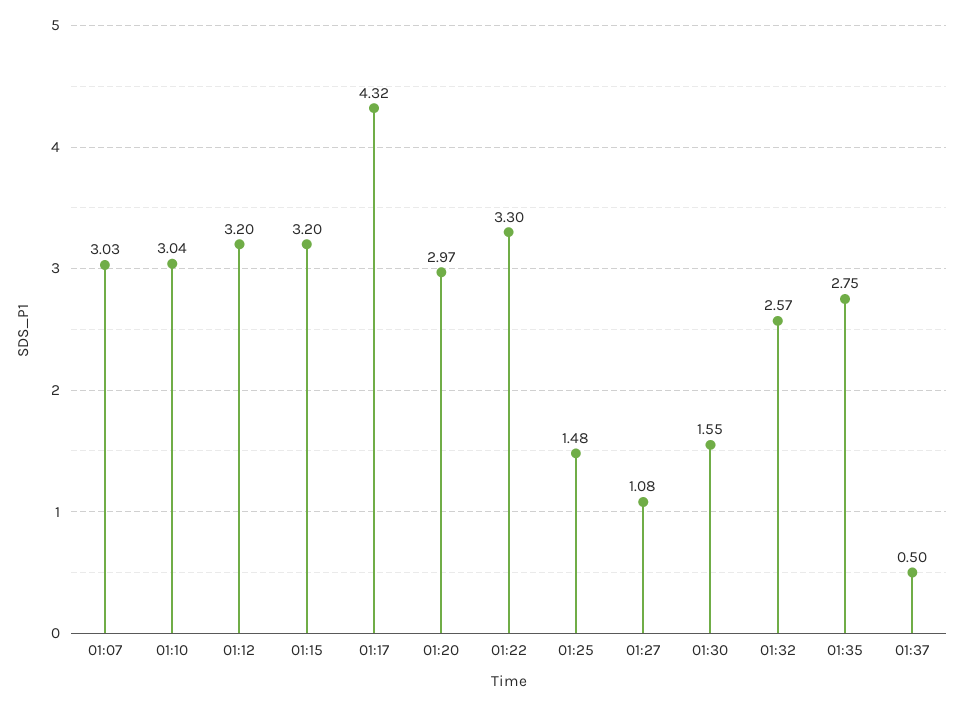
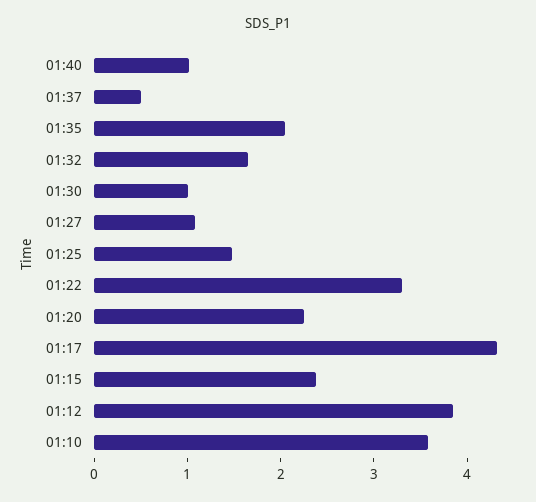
01:07: 3.03 -> none
01:10: 3.04 -> 3.6
01:12: 3.2 -> 3.8
01:15: 3.2 -> 2.4
01:20: 2.97 -> 2.2
01:30: 1.55 -> 1
01:32: 2.57 -> 1.6
01:35: 2.75 -> 2
01:40: none -> 1

